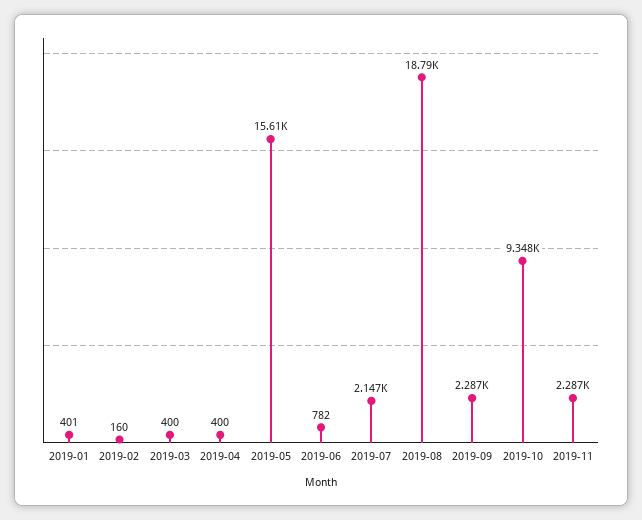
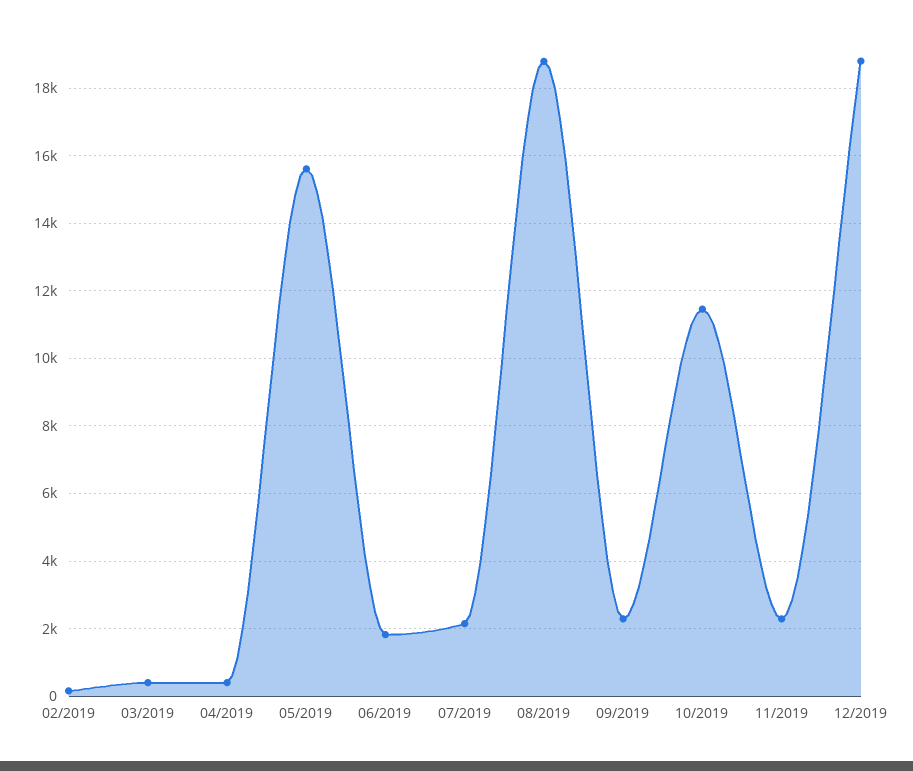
2019-01: 401 -> none
2019-06: 782 -> 1800
2019-10: 9348 -> 11400
12/2019: none -> 18800

